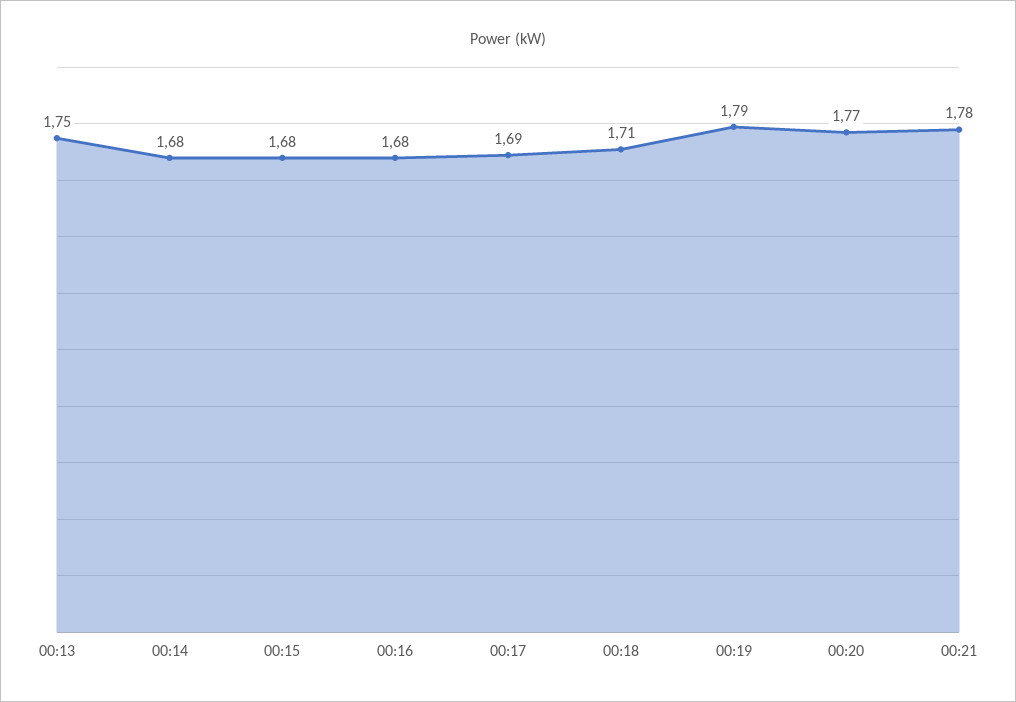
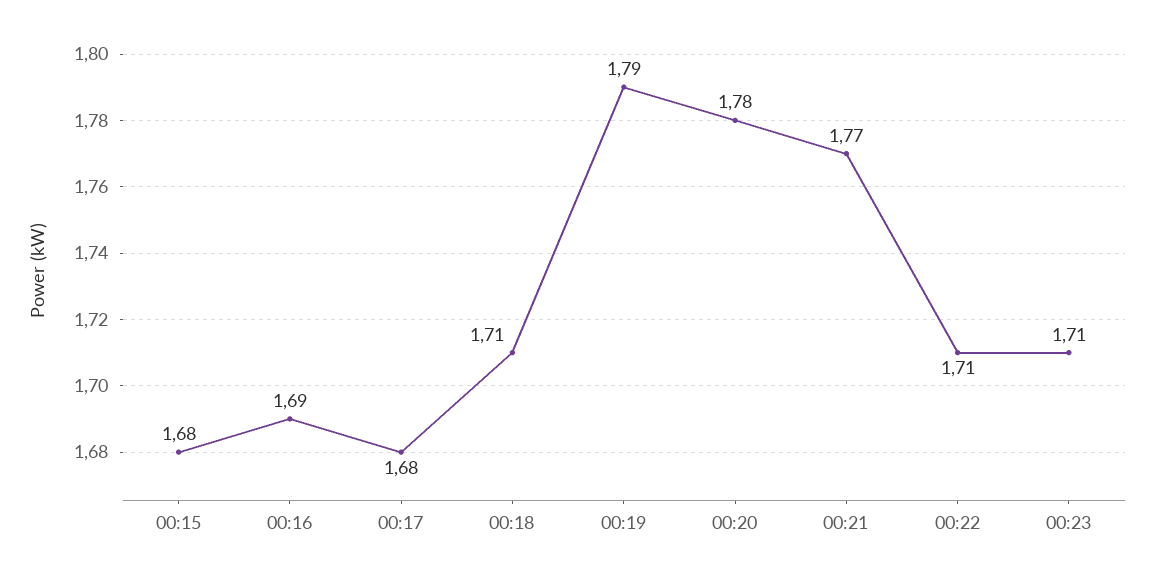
00:13: 1.75 -> none
00:14: 1.68 -> none
00:16: 1.68 -> 1.69
00:17: 1.69 -> 1.68
00:20: 1.77 -> 1.78
00:21: 1.78 -> 1.77
00:22: none -> 1.71
00:23: none -> 1.71

